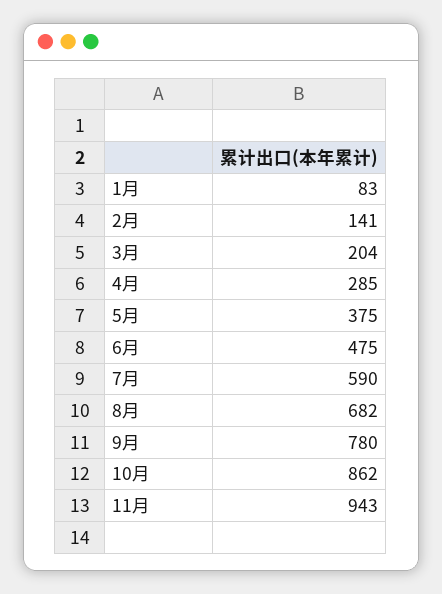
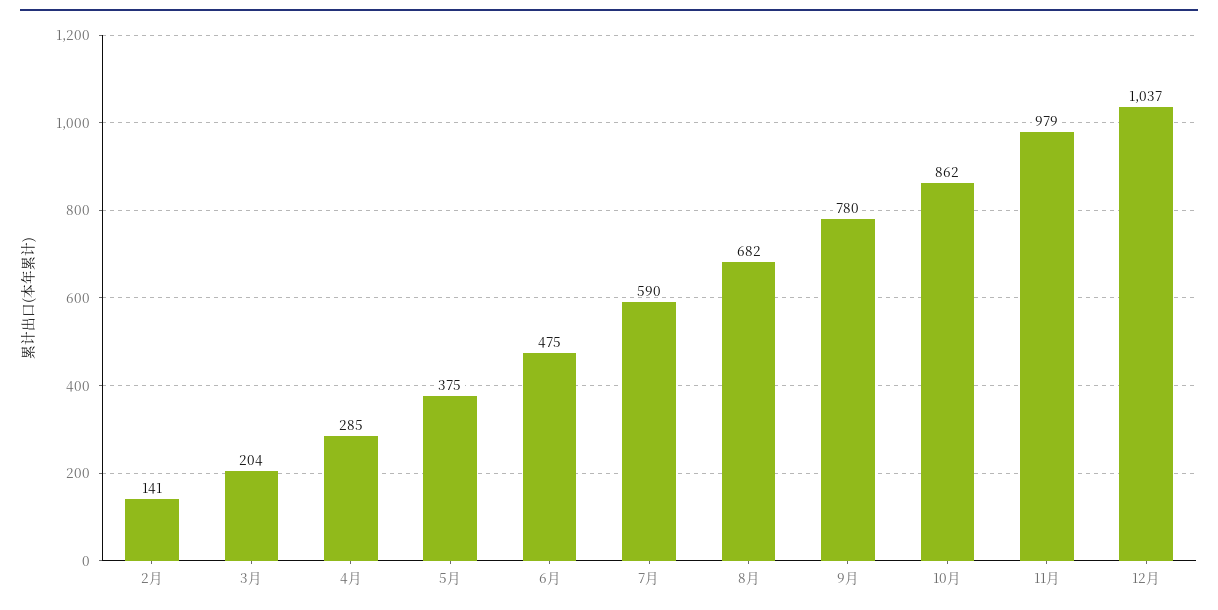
1月: 83 -> none
11月: 943 -> 979
12月: none -> 1037

